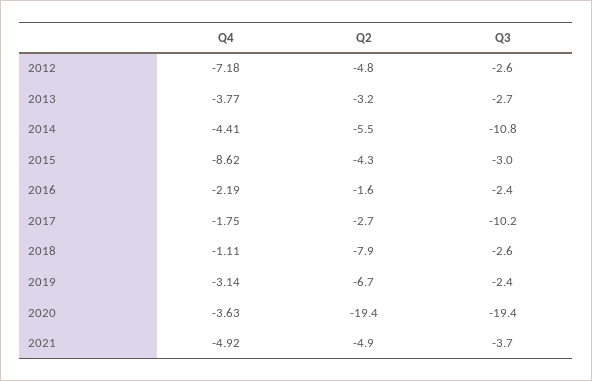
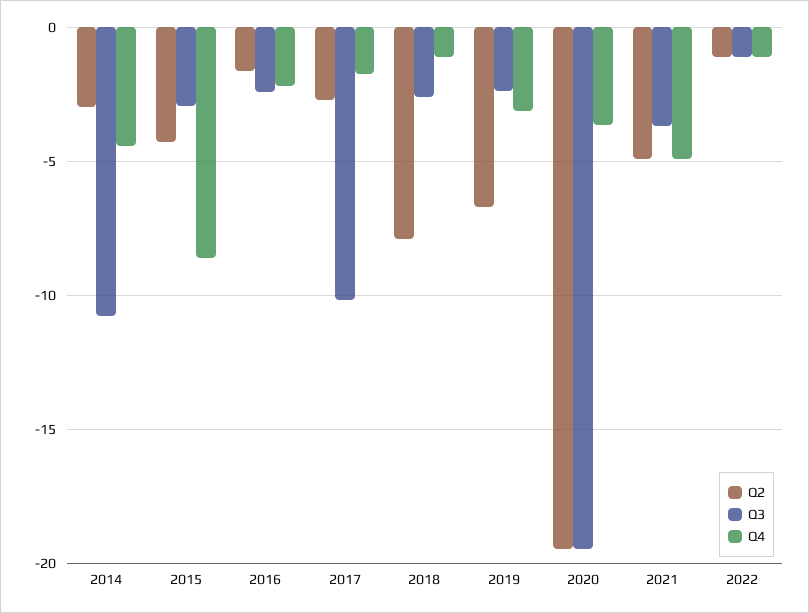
Q4, 2012: -7.18 -> none
Q2, 2012: -4.8 -> none
Q3, 2012: -2.6 -> none
Q4, 2013: -3.77 -> none
Q2, 2013: -3.2 -> none
Q3, 2013: -2.7 -> none
Q2, 2014: -5.5 -> -3
Q2, 2022: none -> -1
Q3, 2022: none -> -1
Q4, 2022: none -> -1

